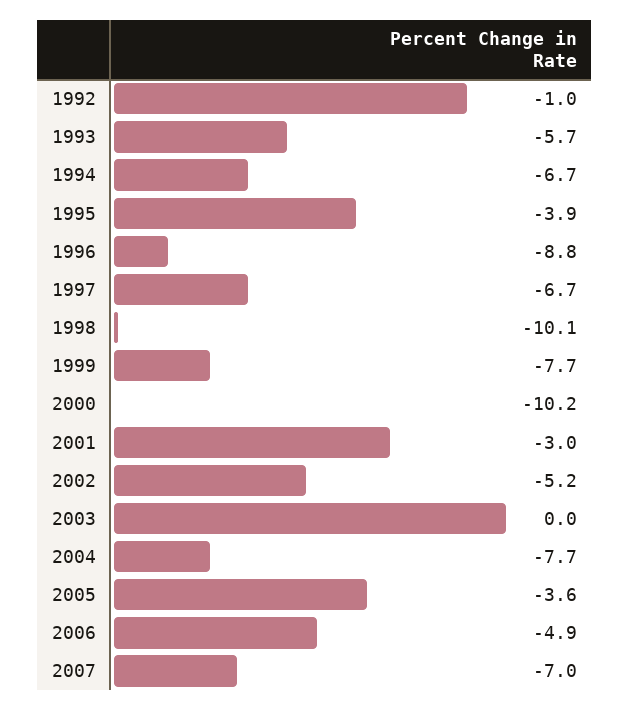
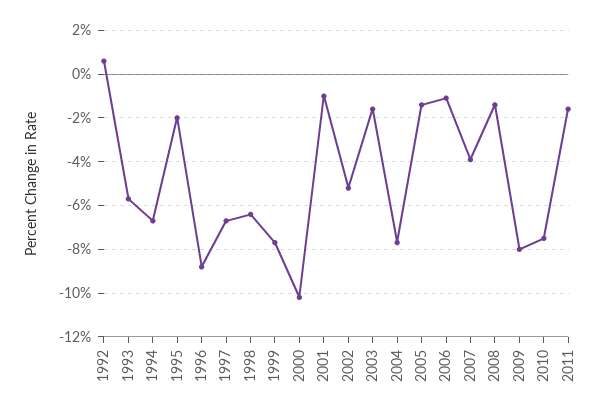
1992: -1 -> 0.5
1995: -3.9 -> -2
1998: -10.1 -> -6.5
2001: -3 -> -1
2003: 0 -> -1.5
2005: -3.6 -> -1.5
2006: -4.9 -> -1
2007: -7 -> -4
2008: none -> -1.5
2009: none -> -8
2010: none -> -7.5
2011: none -> -1.5

